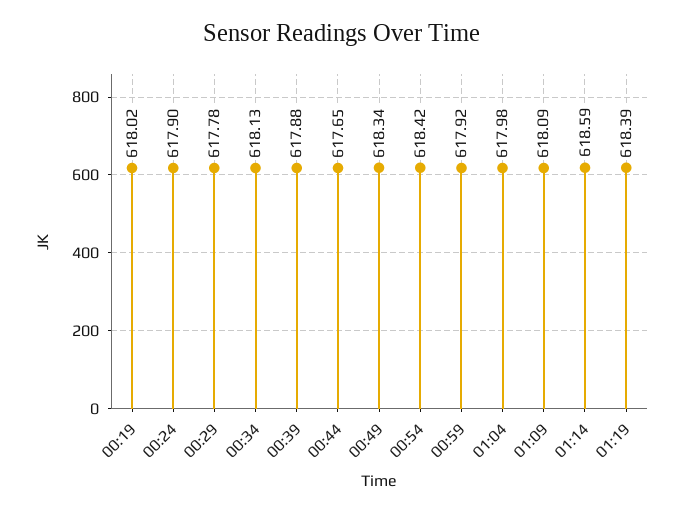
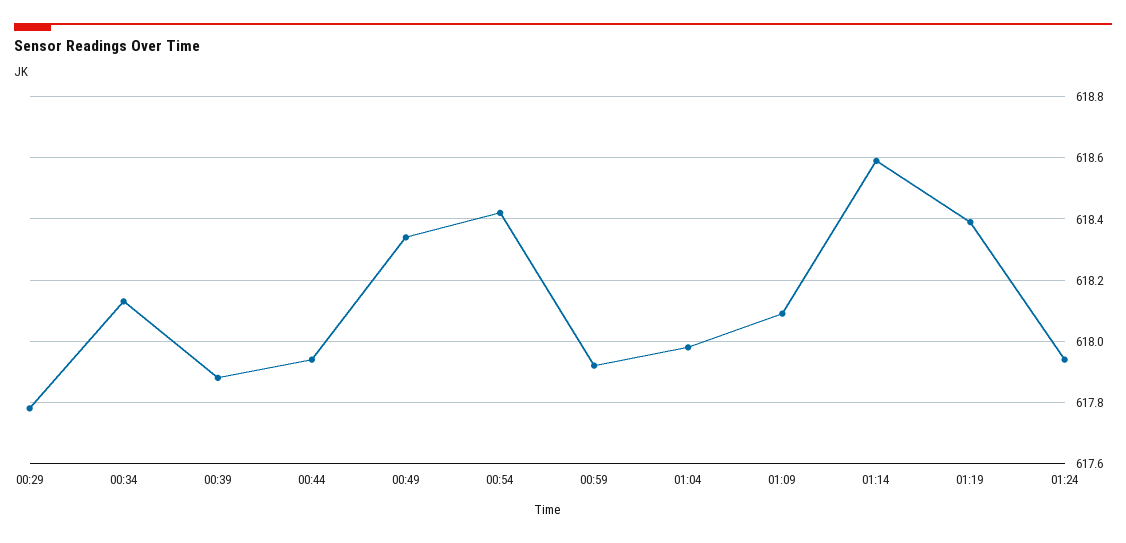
00:19: 618.02 -> none
00:24: 617.9 -> none
00:44: 617.65 -> 617.95
01:24: none -> 617.95

